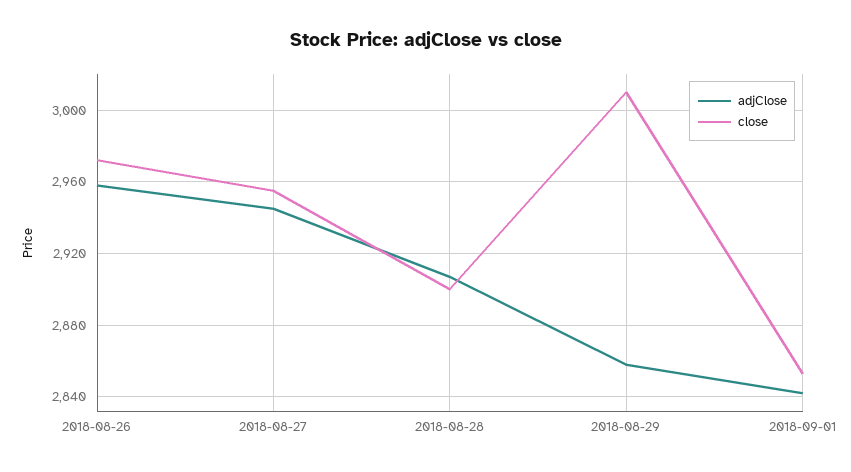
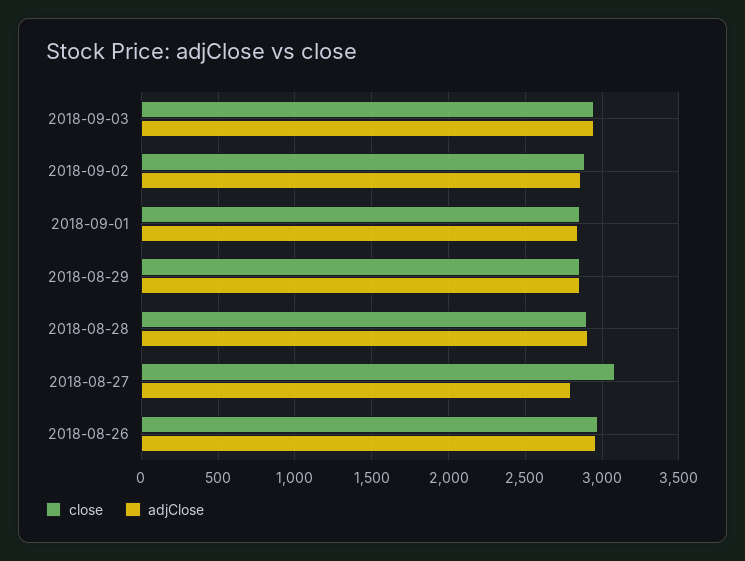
adjClose, 2018-08-27: 2945 -> 2800
close, 2018-08-27: 2955 -> 3100
close, 2018-08-29: 3010 -> 2850
close, 2018-09-03: none -> 2950
adjClose, 2018-09-03: none -> 2950
close, 2018-09-02: none -> 2900
adjClose, 2018-09-02: none -> 2850

